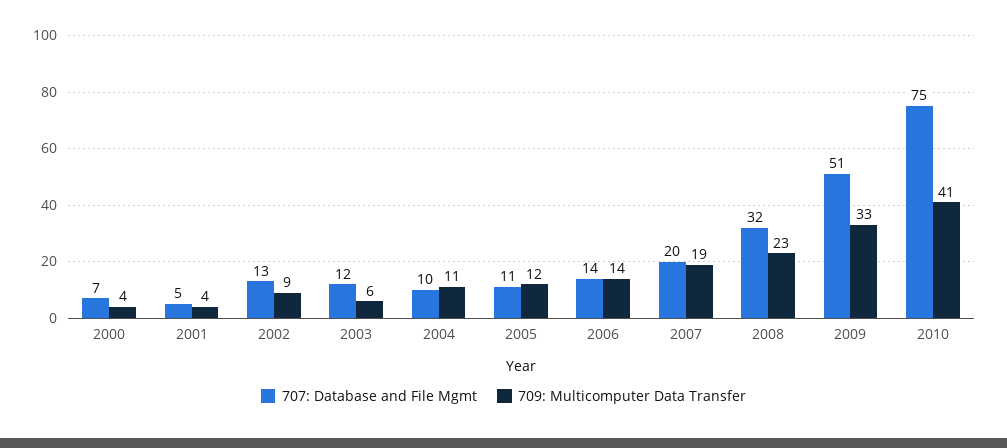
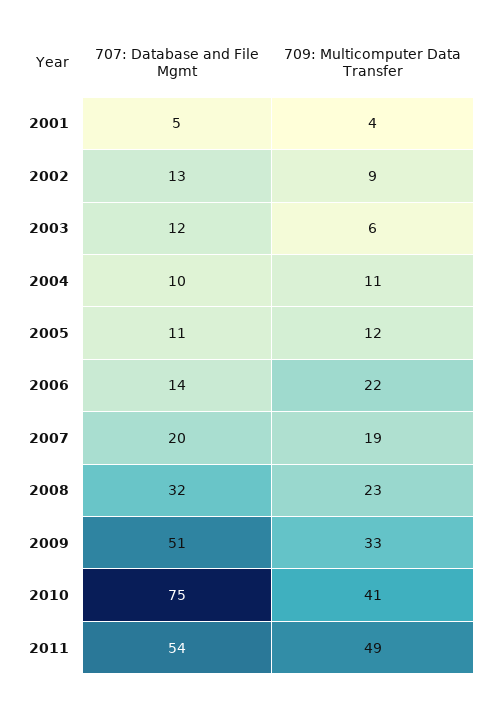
707: Database and File Mgmt, 2000: 7 -> none
709: Multicomputer Data Transfer, 2000: 4 -> none
709: Multicomputer Data Transfer, 2006: 14 -> 22
707: Database and File Mgmt, 2011: none -> 54
709: Multicomputer Data Transfer, 2011: none -> 49

